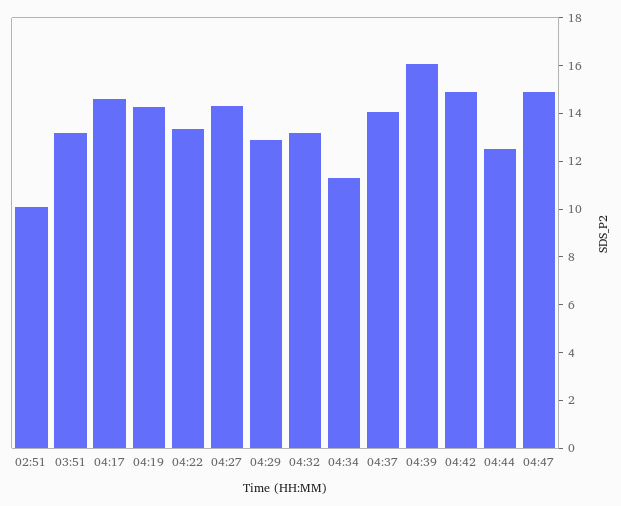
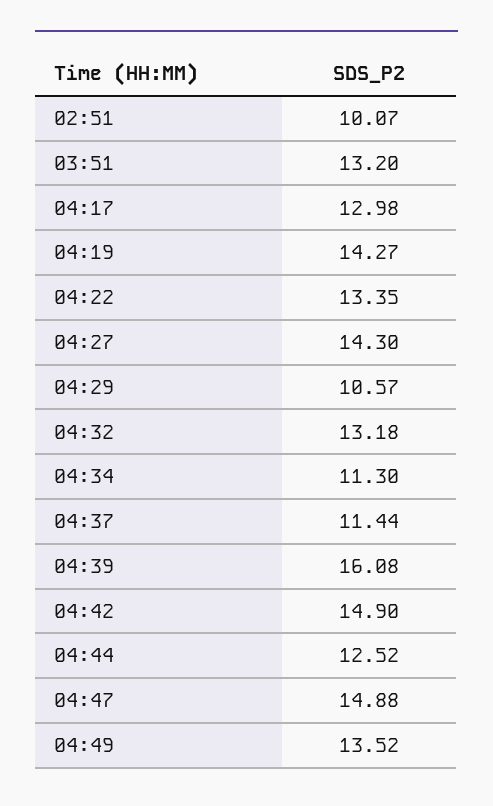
04:17: 14.5 -> 12.98
04:29: 13 -> 10.57
04:37: 14 -> 11.44
04:49: none -> 13.52

